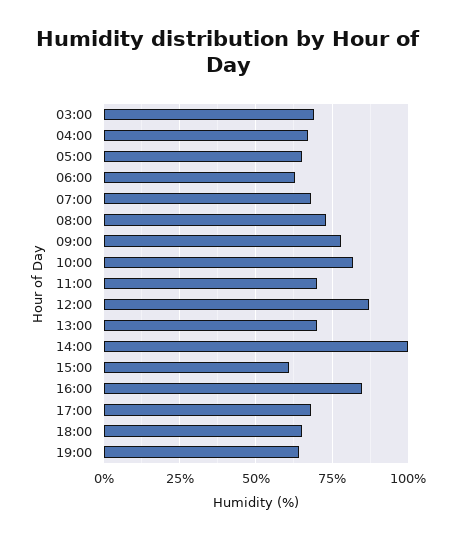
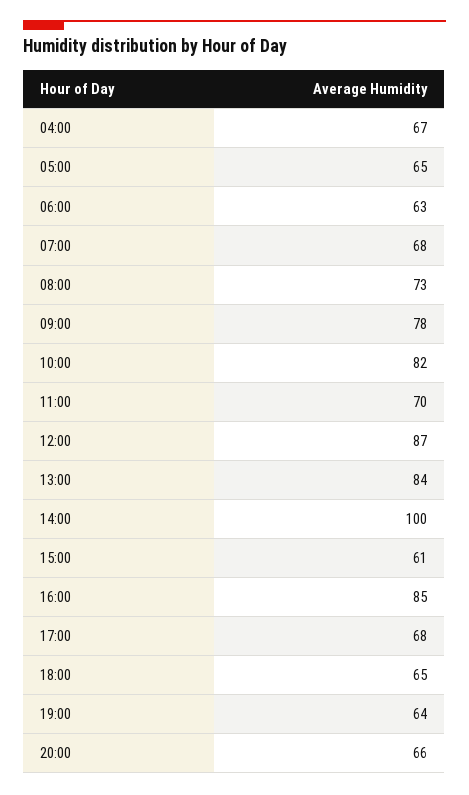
03:00: 70 -> none
13:00: 70 -> 84
20:00: none -> 66

